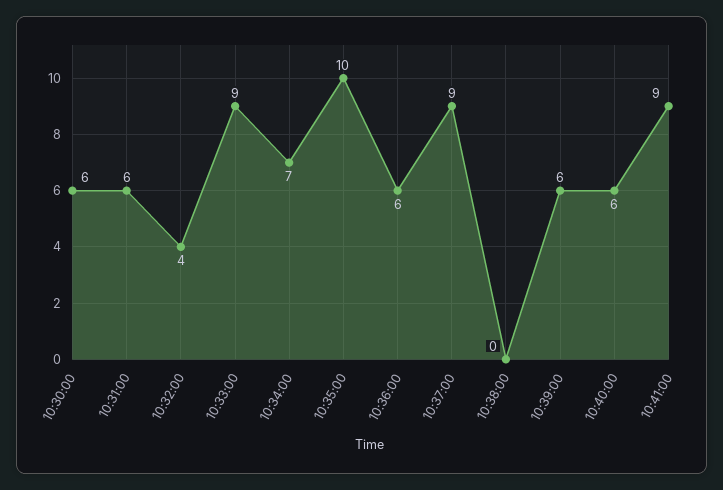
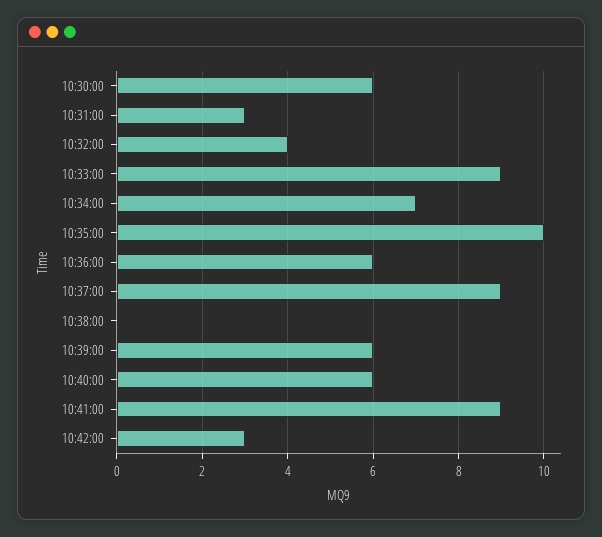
10:31:00: 6 -> 3
10:42:00: none -> 3

